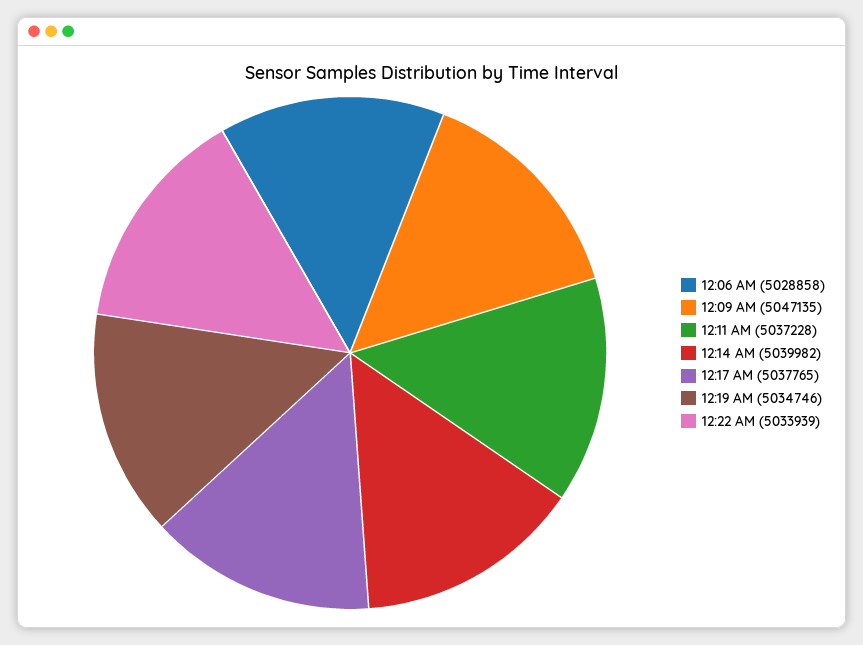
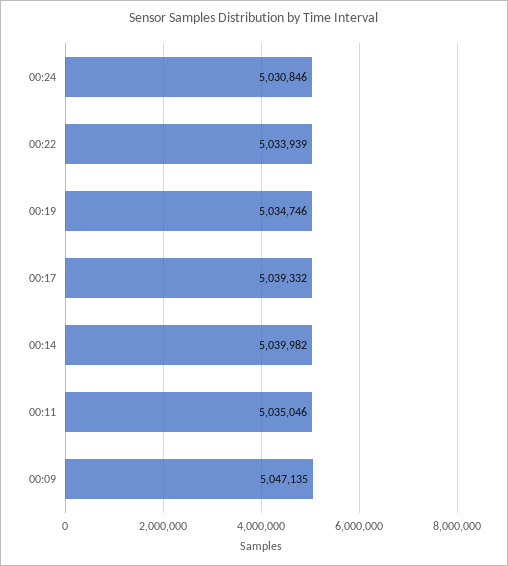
12:06 AM: 5028858 -> none
12:11 AM: 5037228 -> 5035046
12:17 AM: 5037765 -> 5039332
00:24: none -> 5030846

